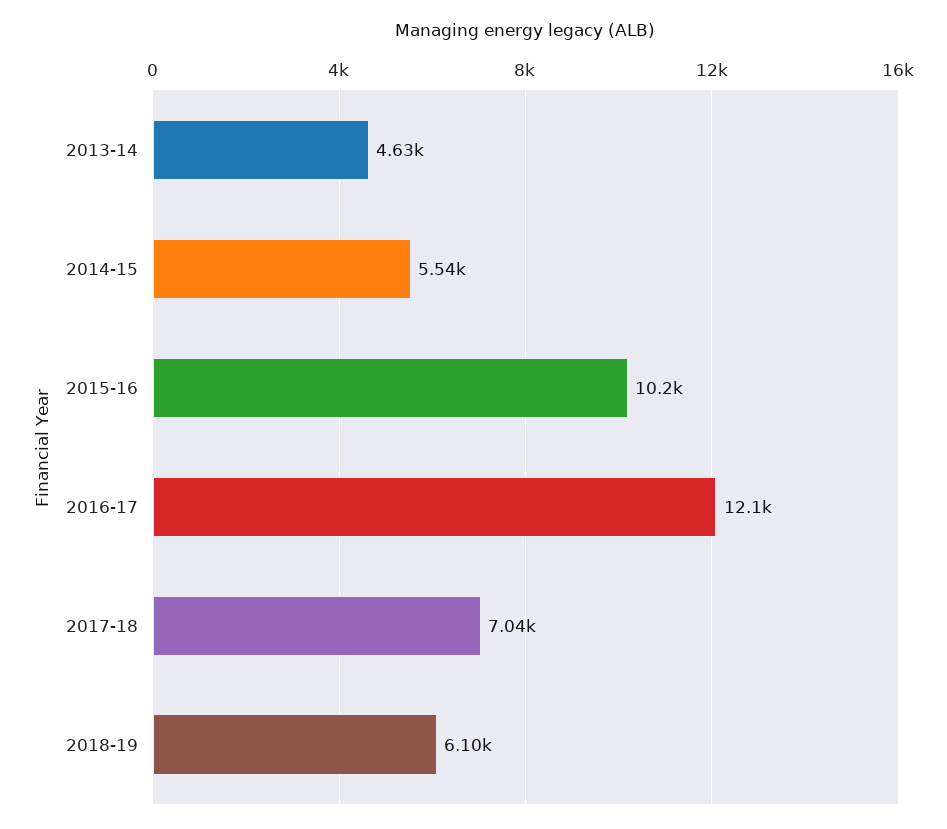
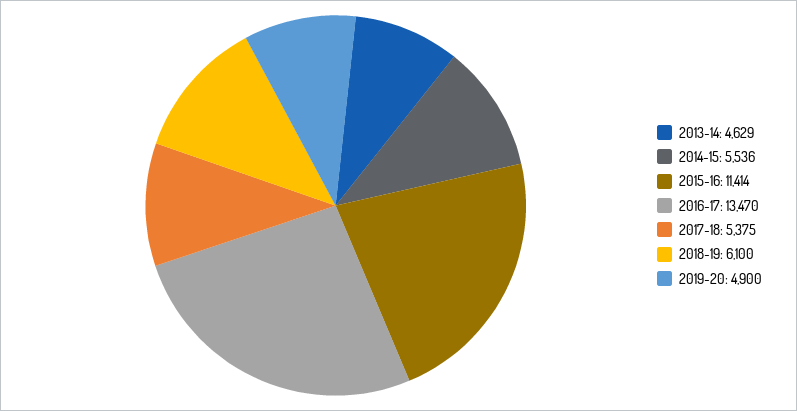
2015-16: 10200 -> 11414
2016-17: 12100 -> 13470
2017-18: 7040 -> 5375
2019-20: none -> 4900

